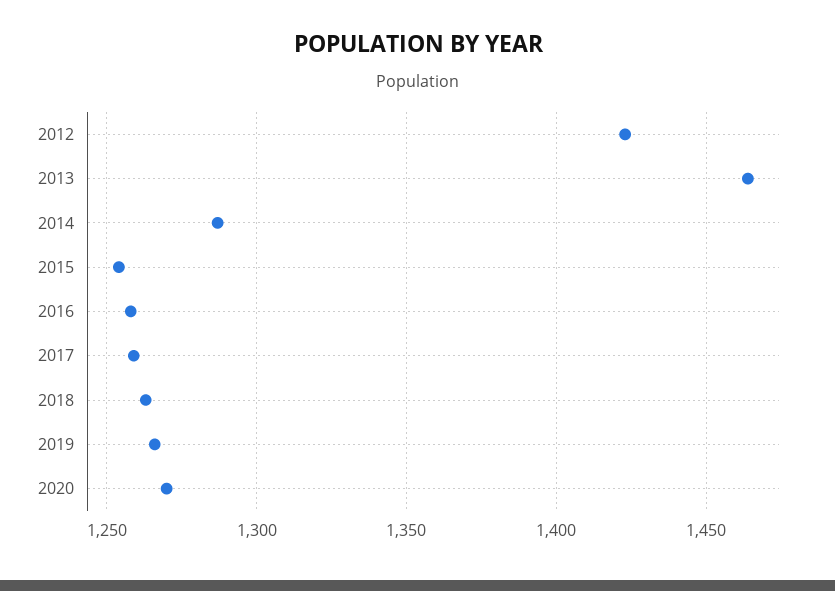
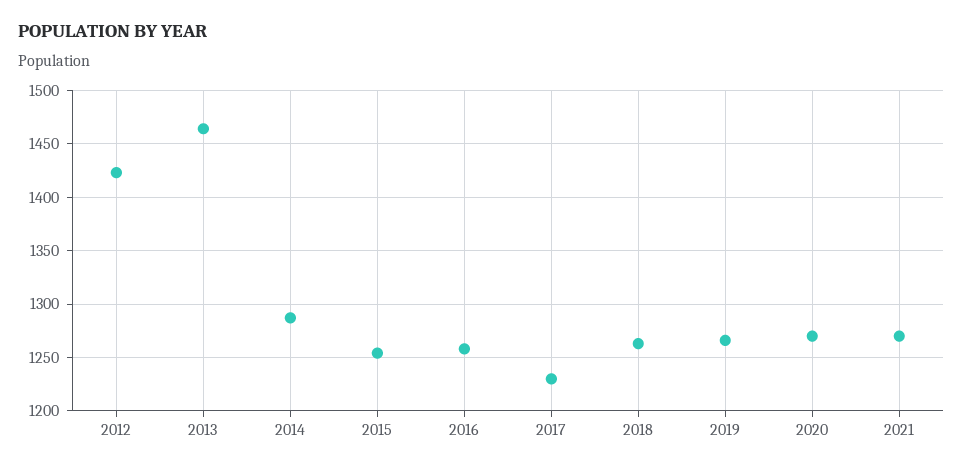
2017: 1260 -> 1230
2021: none -> 1270

